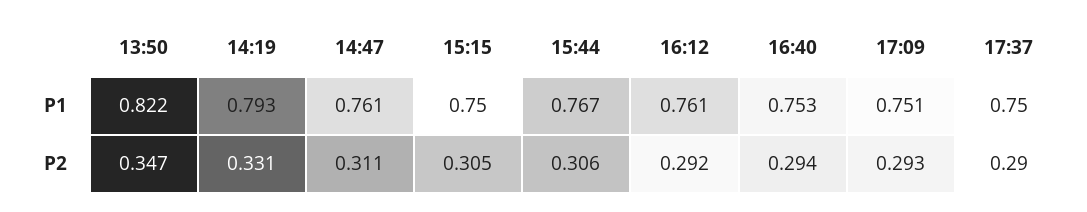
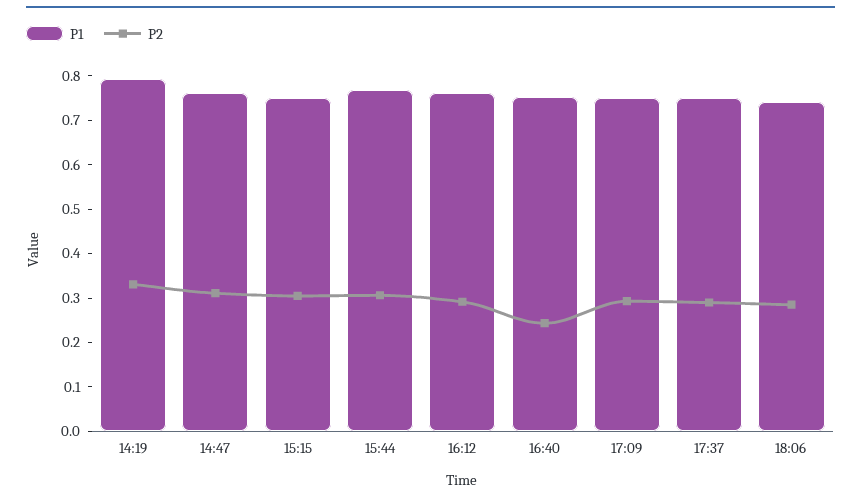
P1, 13:50: 0.822 -> none
P2, 13:50: 0.347 -> none
P2, 16:40: 0.294 -> 0.24
P1, 18:06: none -> 0.74
P2, 18:06: none -> 0.28

